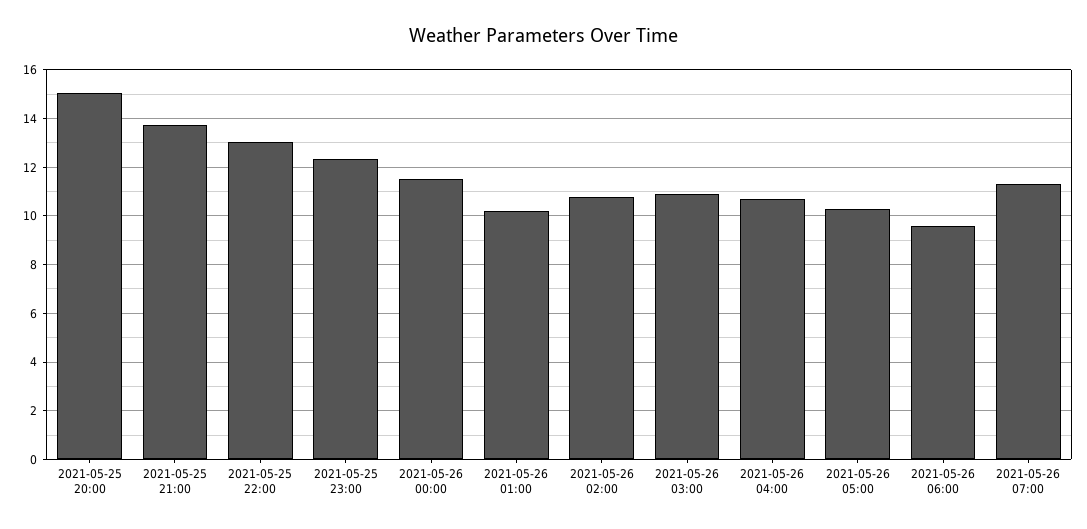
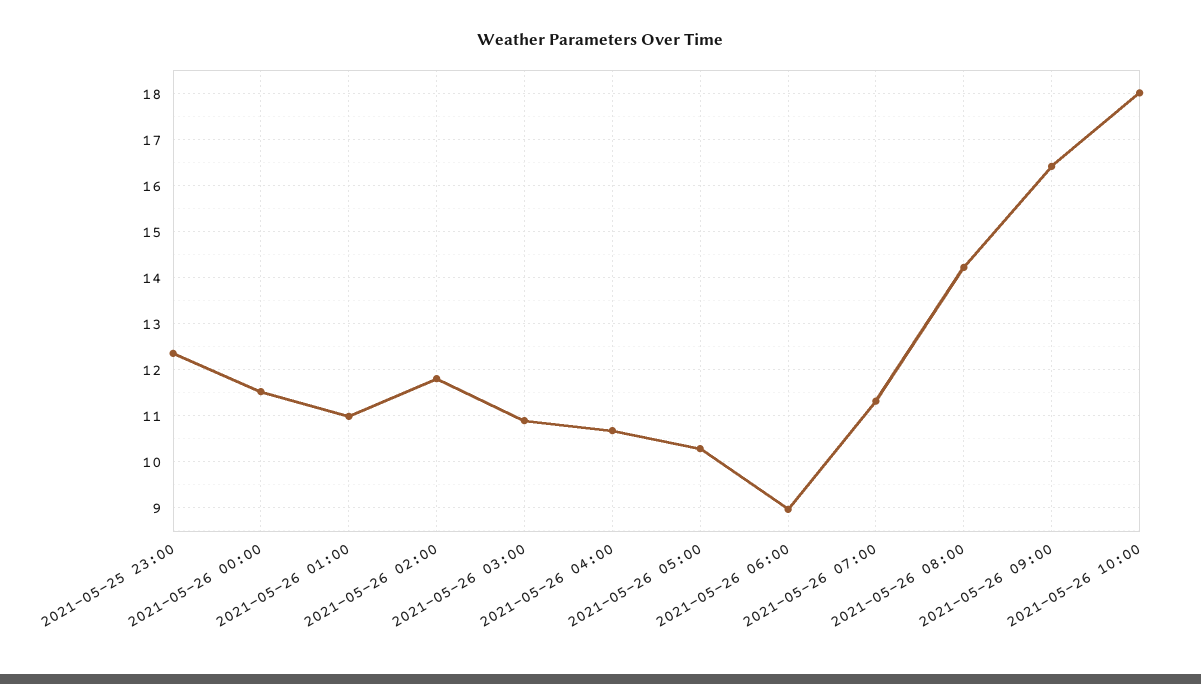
2021-05-25 20:00: 15 -> none
2021-05-25 21:00: 13.75 -> none
2021-05-25 22:00: 13 -> none
2021-05-26 01:00: 10.25 -> 11
2021-05-26 02:00: 10.75 -> 11.8
2021-05-26 06:00: 9.5 -> 9
2021-05-26 08:00: none -> 14.2
2021-05-26 09:00: none -> 16.4
2021-05-26 10:00: none -> 18

